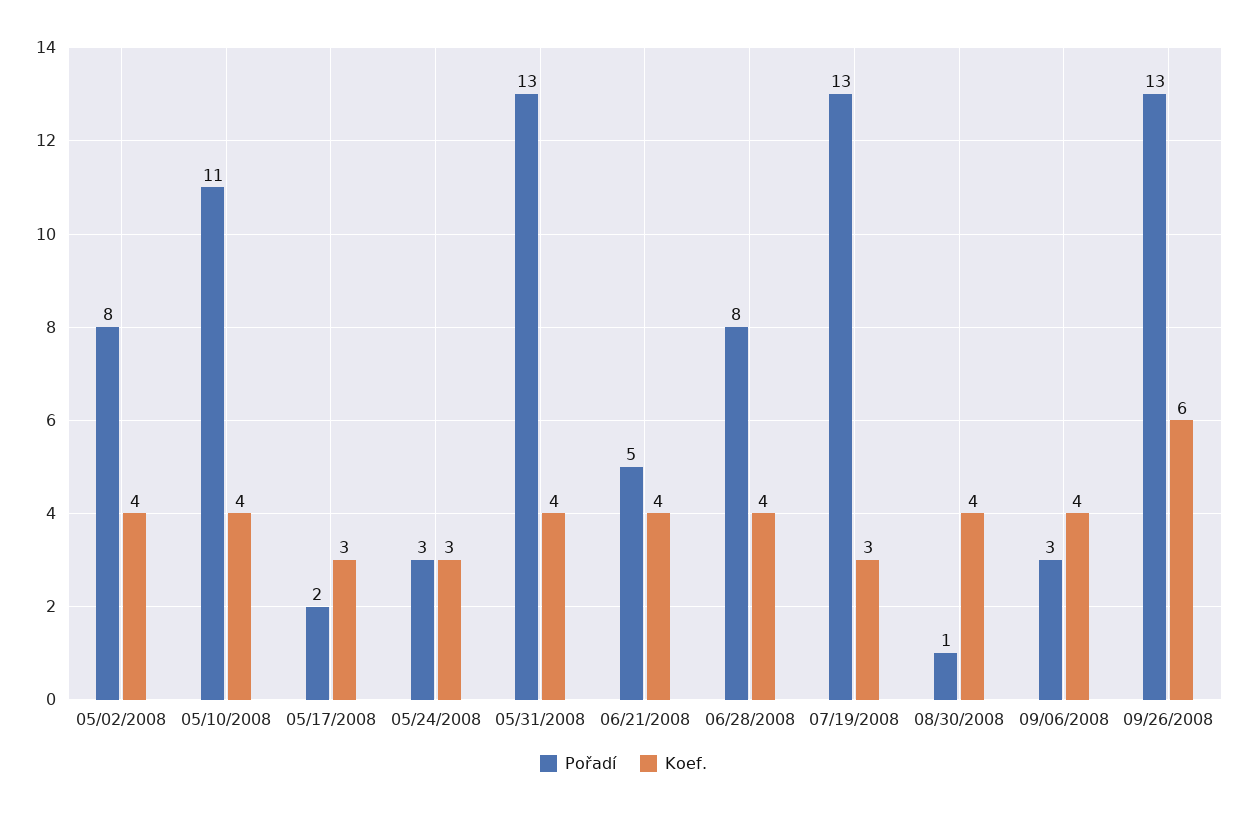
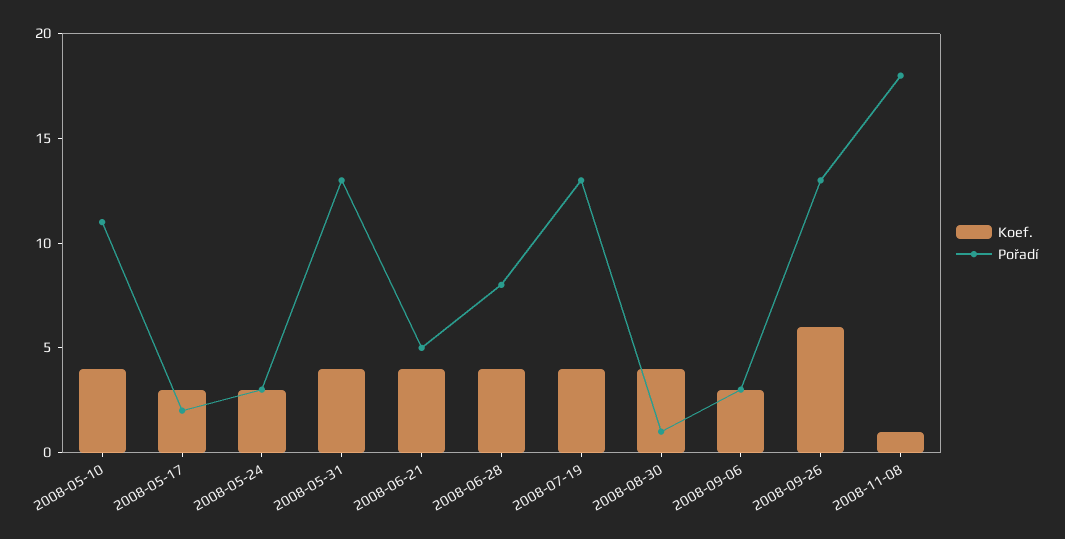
Pořadí, 05/02/2008: 8 -> none
Koef., 05/02/2008: 4 -> none
Koef., 07/19/2008: 3 -> 4
Koef., 09/06/2008: 4 -> 3
Koef., 2008-11-08: none -> 1
Pořadí, 2008-11-08: none -> 18

